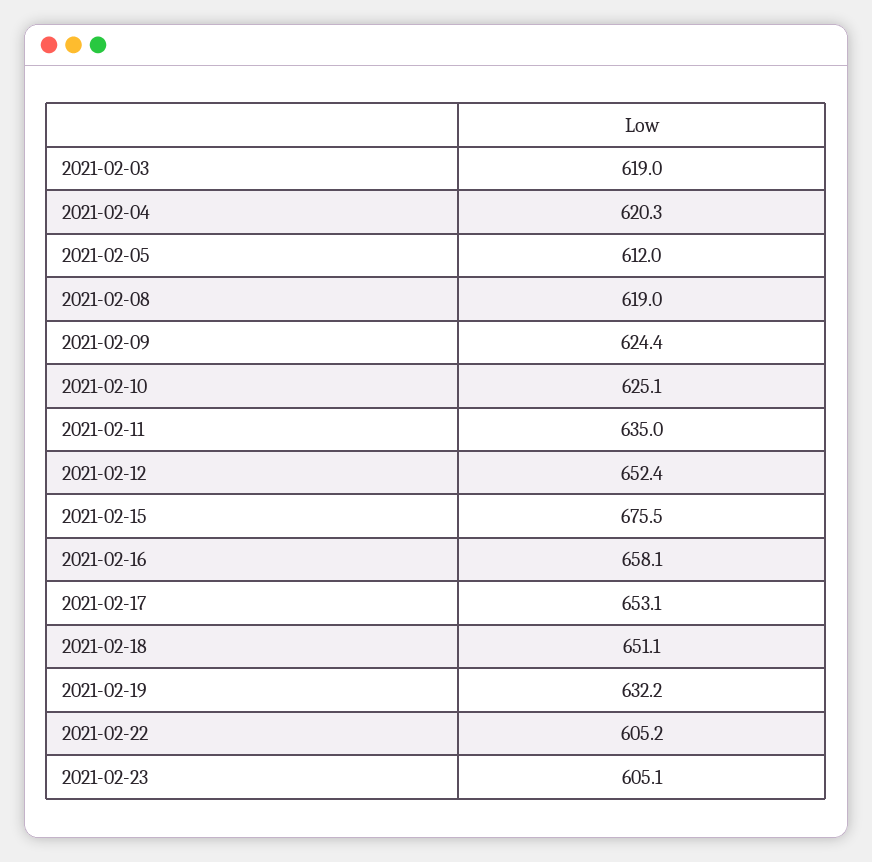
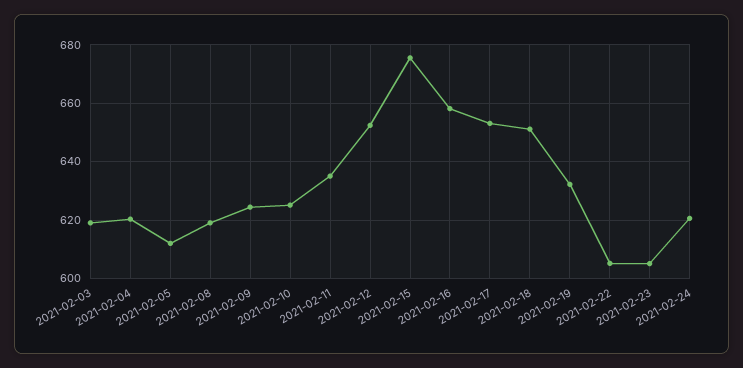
2021-02-24: none -> 620

